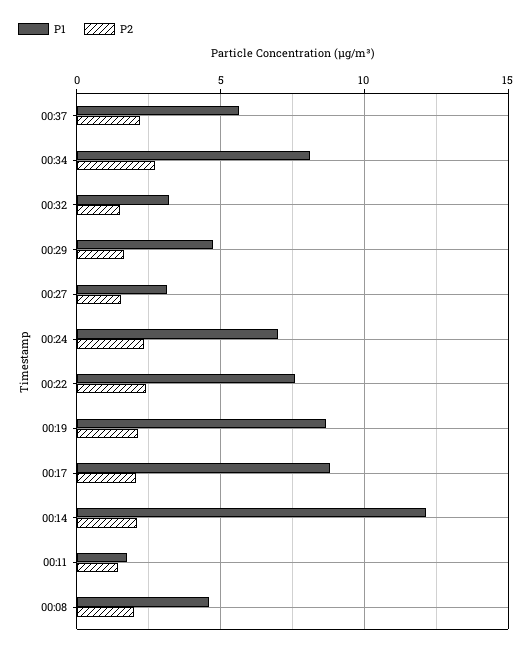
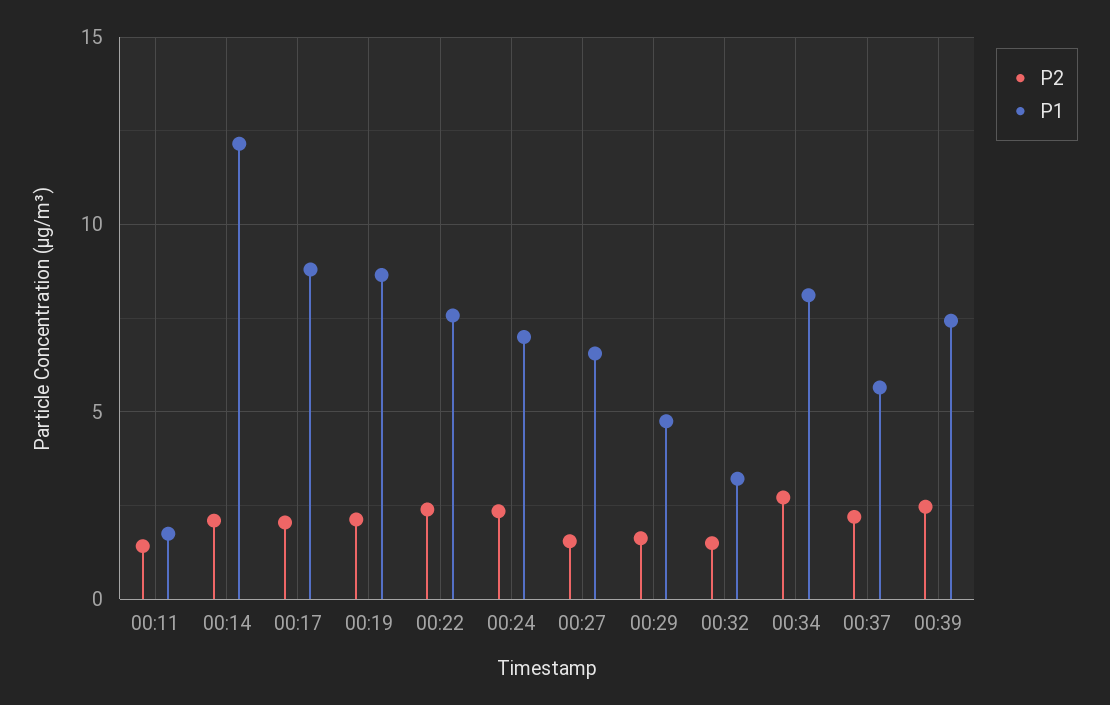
P1, 00:27: 3 -> 6.5
P1, 00:08: 4.5 -> none
P2, 00:08: 2 -> none
P2, 00:39: none -> 2.5
P1, 00:39: none -> 7.5

